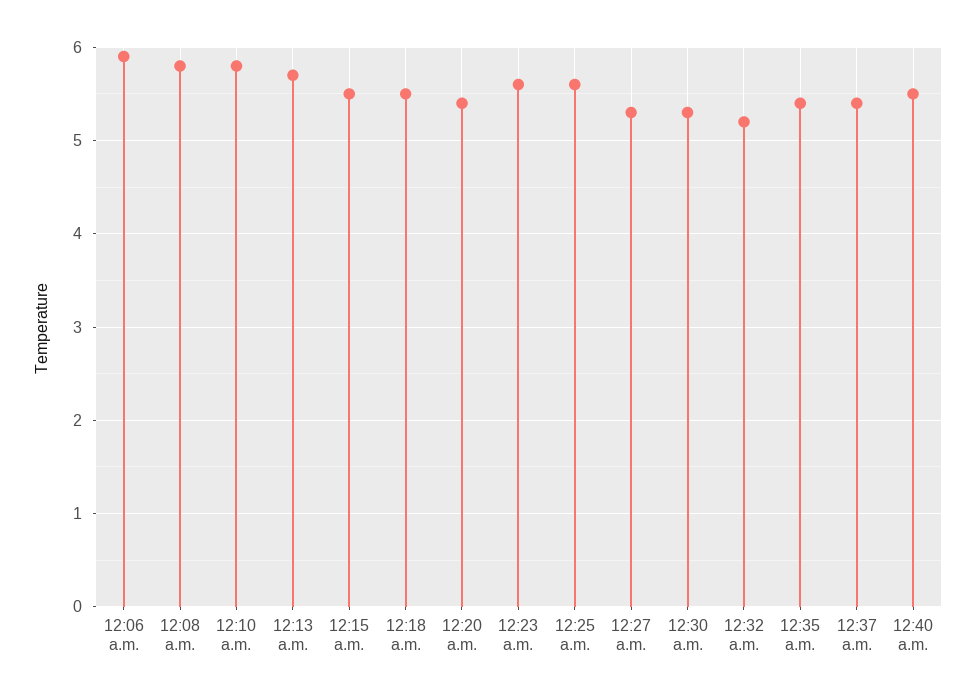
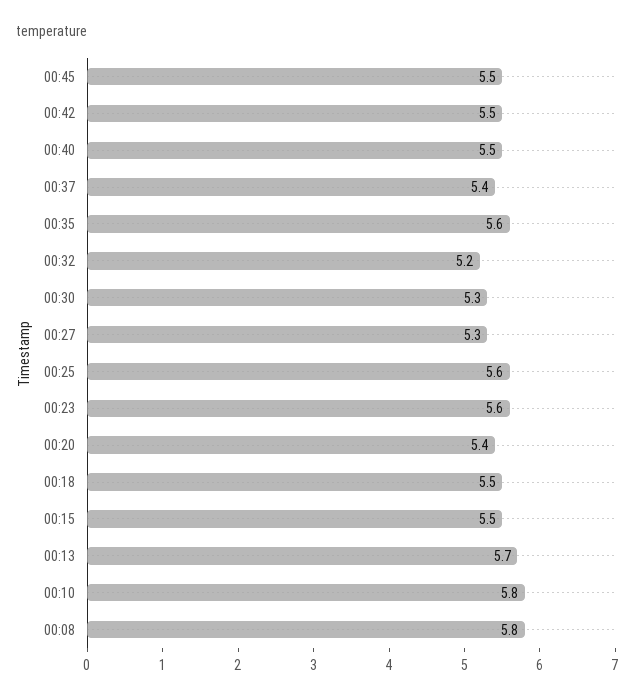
12:06 a.m.: 5.9 -> none
12:35 a.m.: 5.4 -> 5.6
00:45: none -> 5.5
00:42: none -> 5.5

